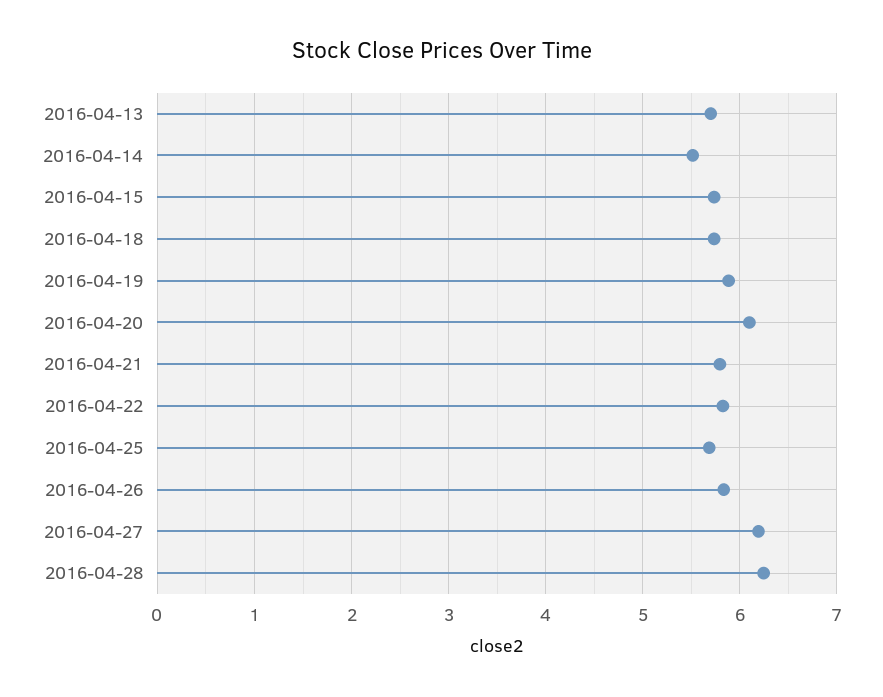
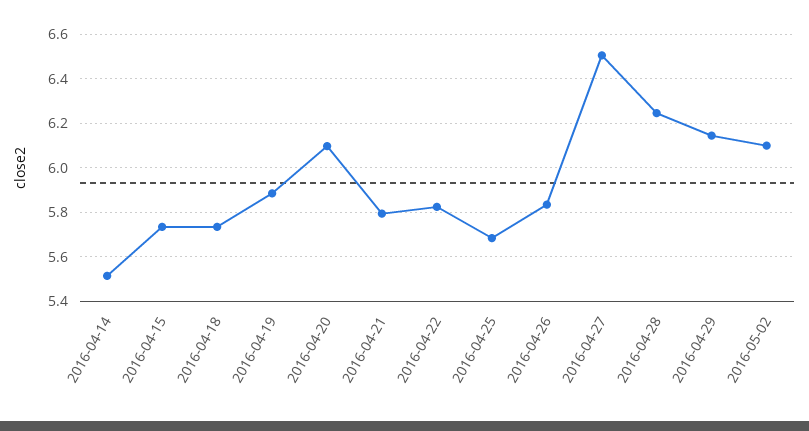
2016-04-13: 5.7 -> none
2016-04-27: 6.2 -> 6.5
2016-04-29: none -> 6.15
2016-05-02: none -> 6.1

